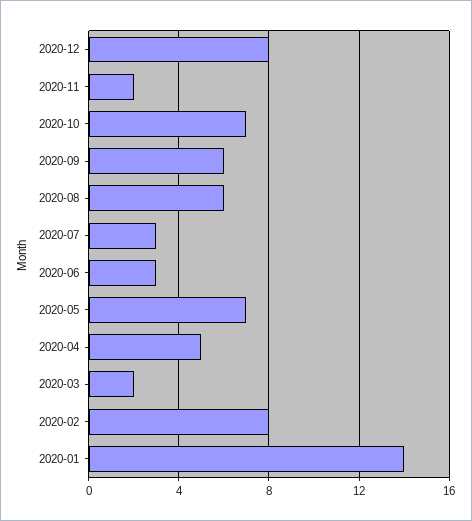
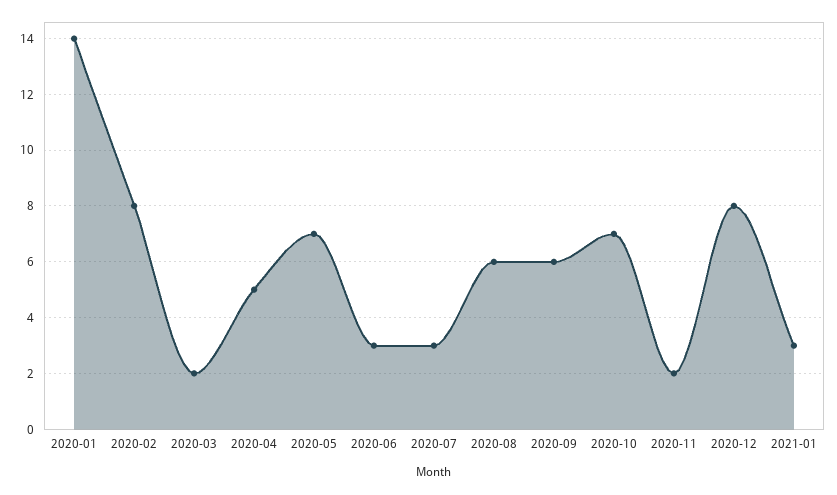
2021-01: none -> 3

